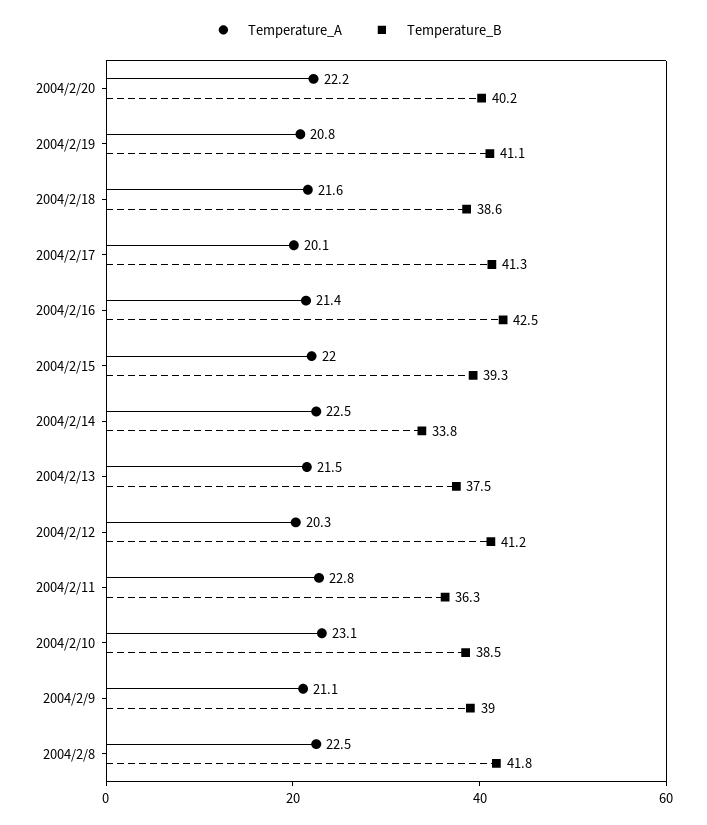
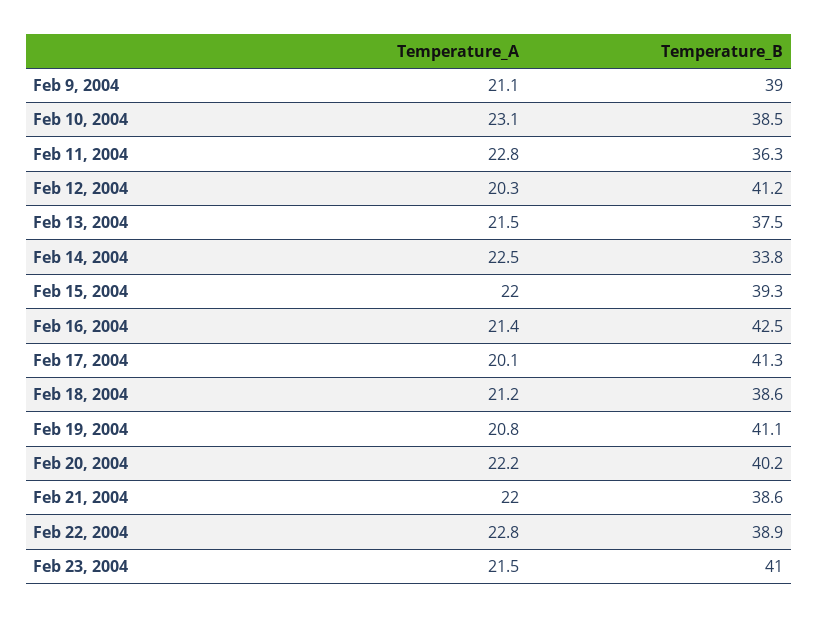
Temperature_A, 2004/2/18: 21.6 -> 21.2
Temperature_A, 2004/2/8: 22.5 -> none
Temperature_B, 2004/2/8: 41.8 -> none
Temperature_A, Feb 21, 2004: none -> 22
Temperature_B, Feb 21, 2004: none -> 38.6
Temperature_A, Feb 22, 2004: none -> 22.8
Temperature_B, Feb 22, 2004: none -> 38.9
Temperature_A, Feb 23, 2004: none -> 21.5
Temperature_B, Feb 23, 2004: none -> 41

